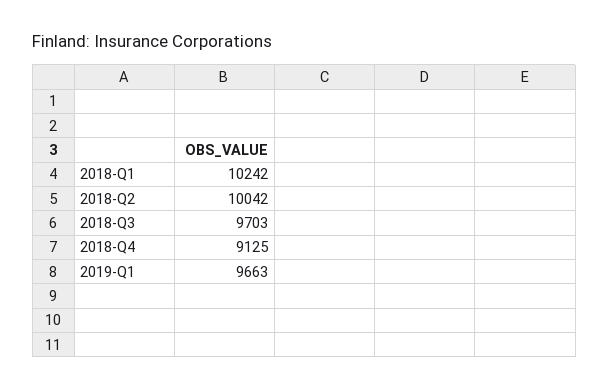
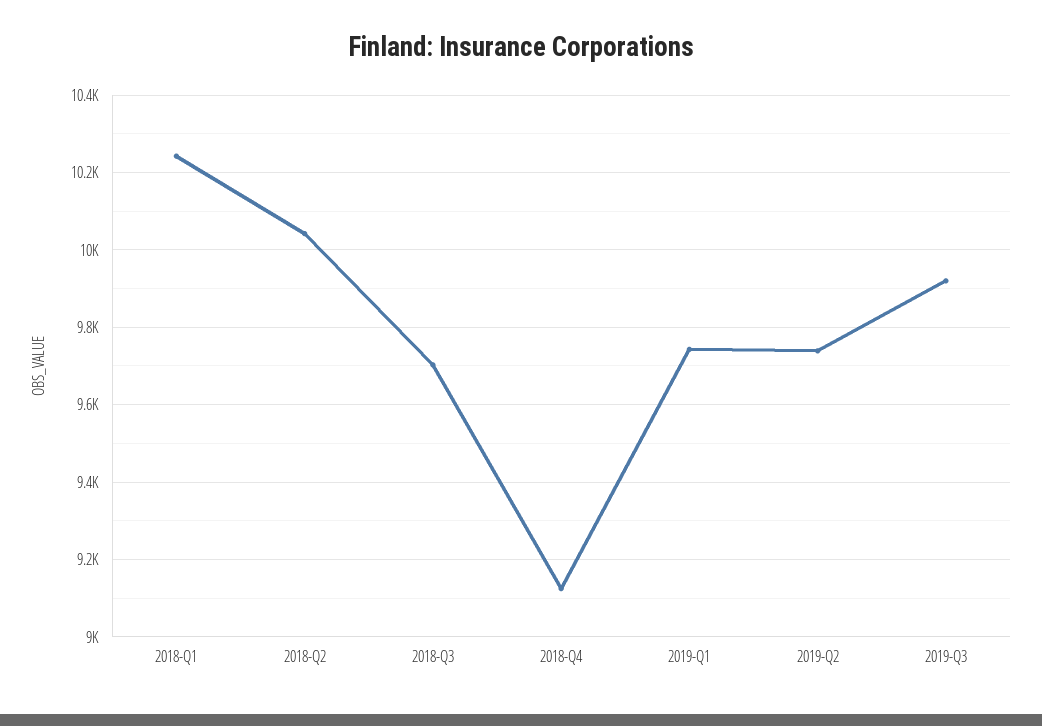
2019-Q1: 9663 -> 9740
2019-Q2: none -> 9740
2019-Q3: none -> 9920

